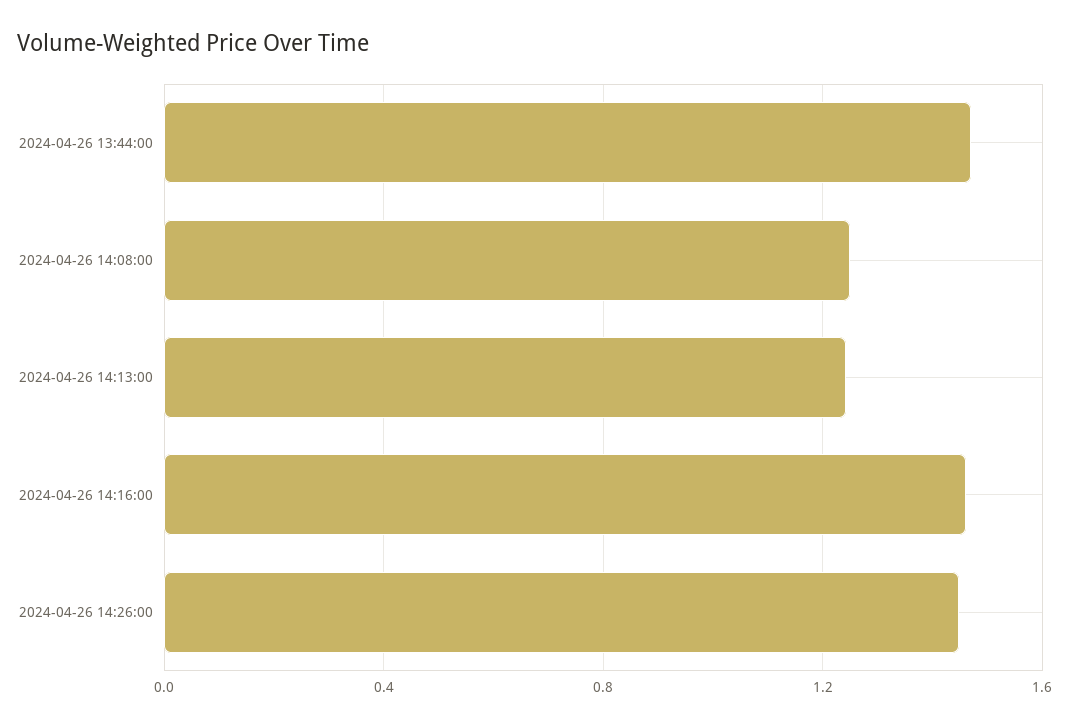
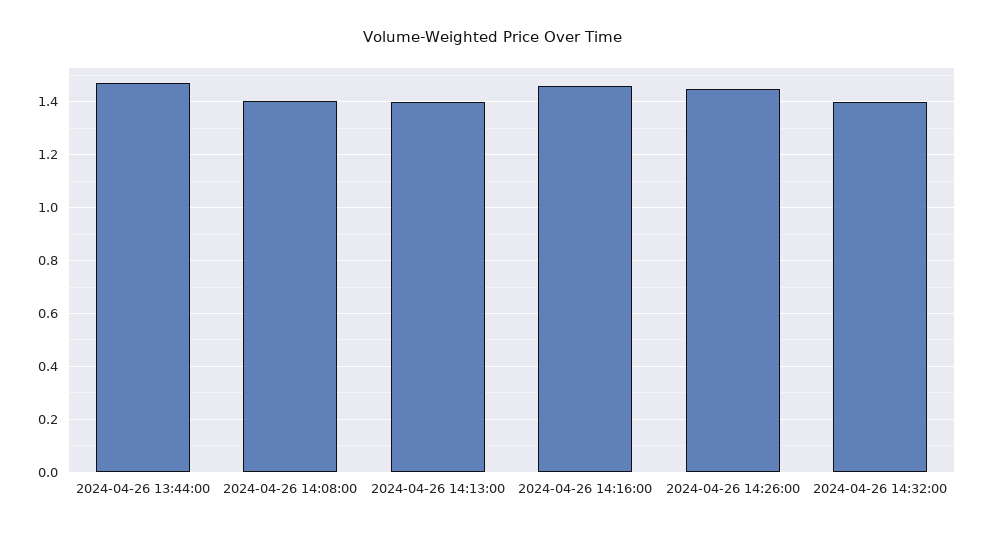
2024-04-26 14:08:00: 1.25 -> 1.4
2024-04-26 14:13:00: 1.25 -> 1.4
2024-04-26 14:32:00: none -> 1.4

